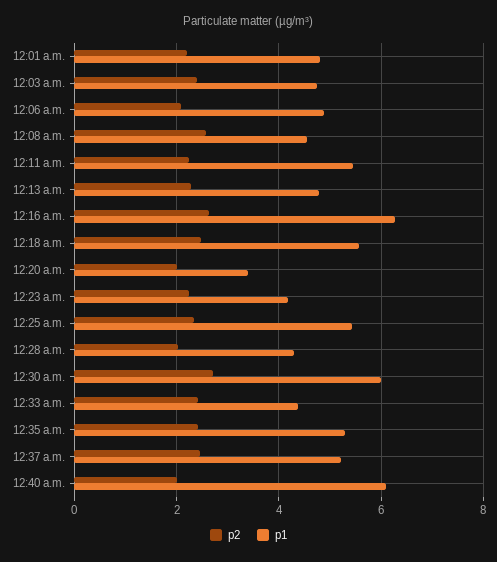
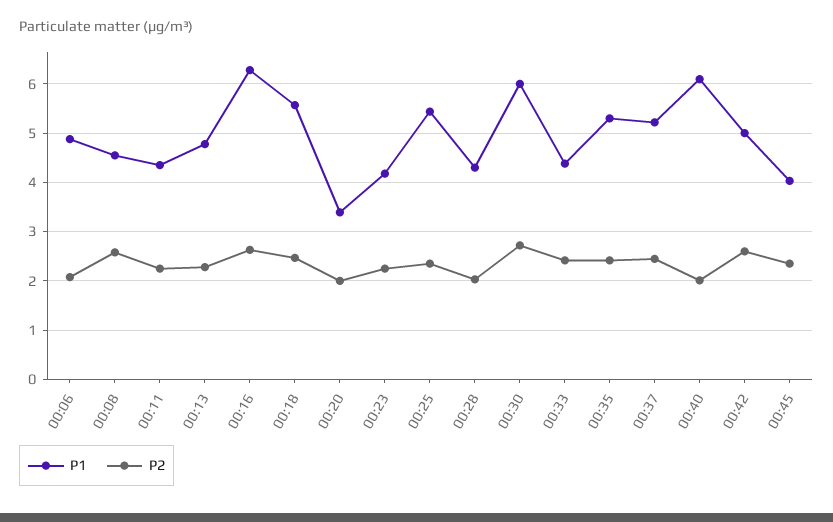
p2, 12:01 a.m.: 2.2 -> none
p1, 12:01 a.m.: 4.8 -> none
p2, 12:03 a.m.: 2.4 -> none
p1, 12:03 a.m.: 4.8 -> none
p1, 12:11 a.m.: 5.4 -> 4.4
p1, 00:42: none -> 5
p2, 00:42: none -> 2.6
p1, 00:45: none -> 4
p2, 00:45: none -> 2.4

